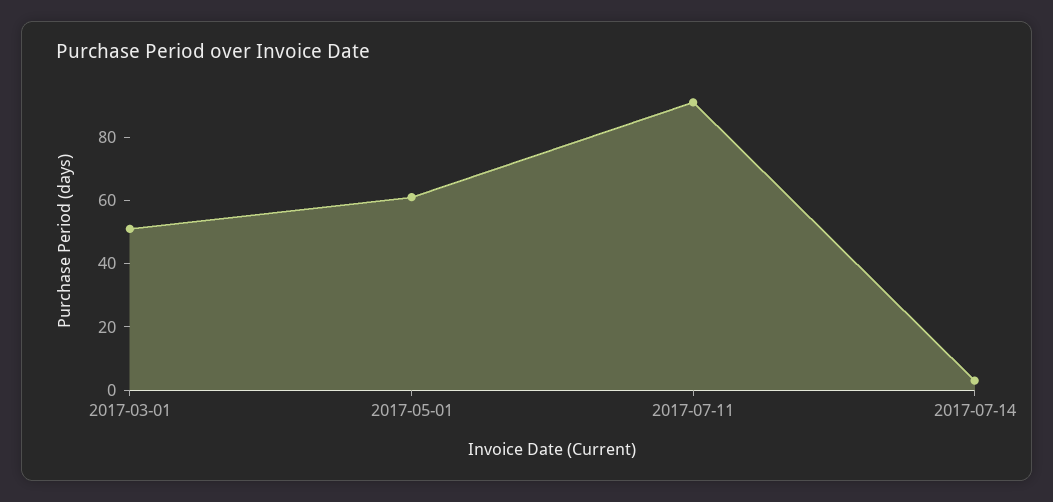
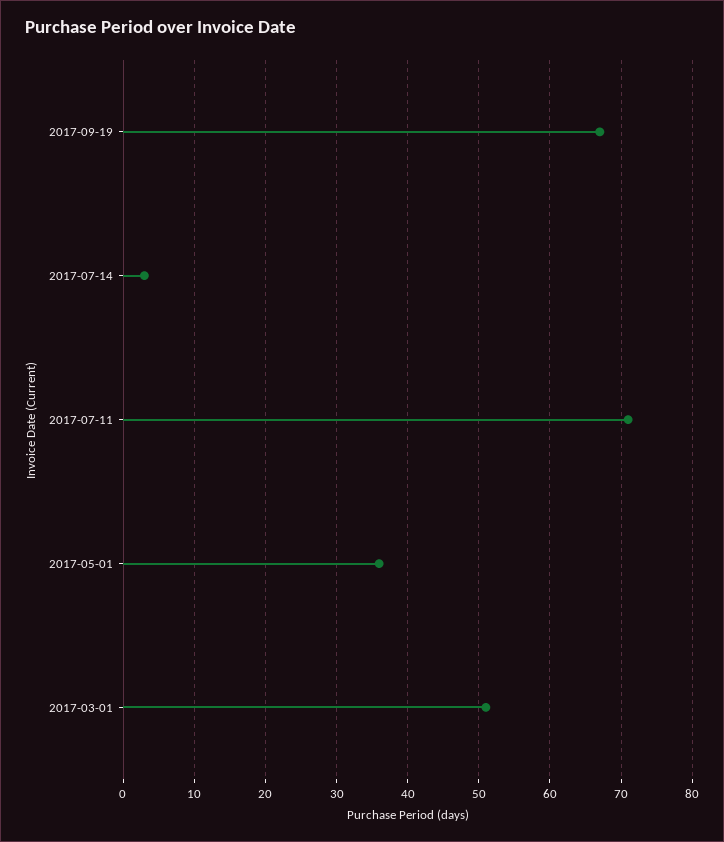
2017-05-01: 60 -> 36
2017-07-11: 90 -> 71
2017-09-19: none -> 67

